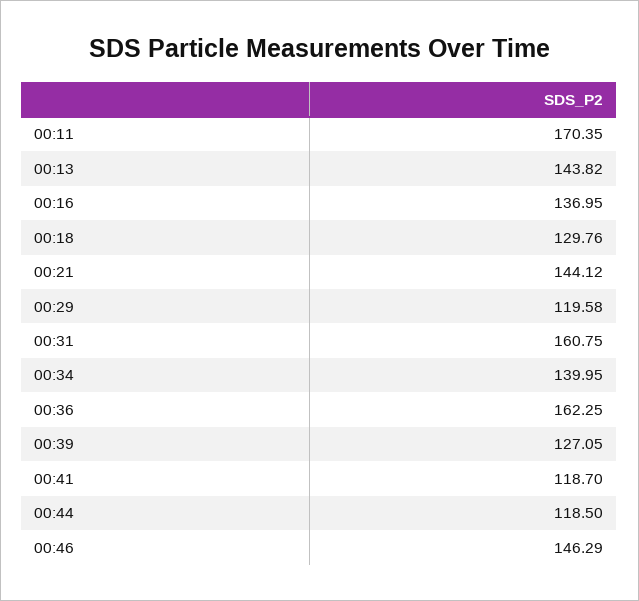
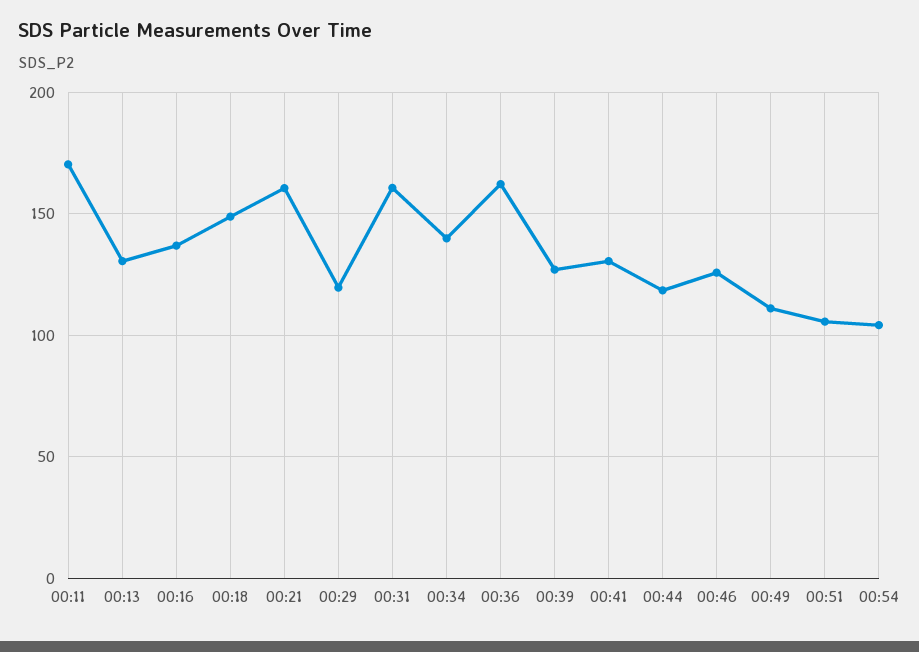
00:13: 143.82 -> 130
00:18: 129.76 -> 150
00:21: 144.12 -> 160
00:41: 118.7 -> 130
00:46: 146.29 -> 125
00:49: none -> 110
00:51: none -> 105
00:54: none -> 105

